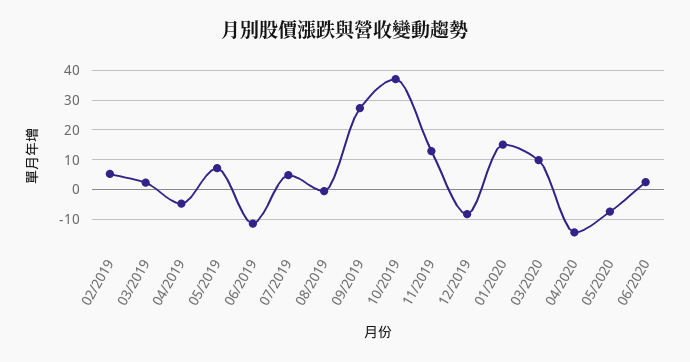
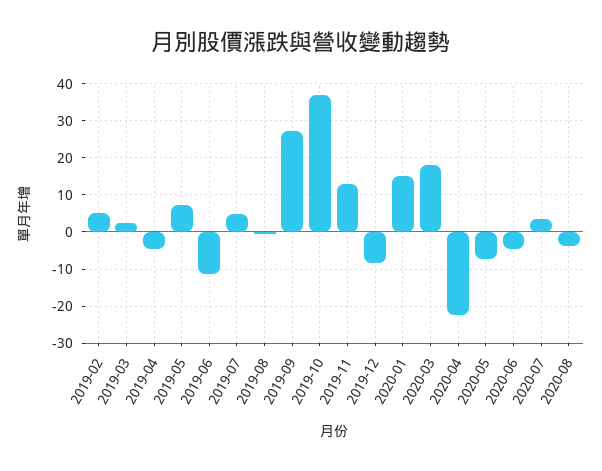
03/2020: 10 -> 18
04/2020: -15 -> -22
06/2020: 2.5 -> -4
2020-07: none -> 4
2020-08: none -> -4

